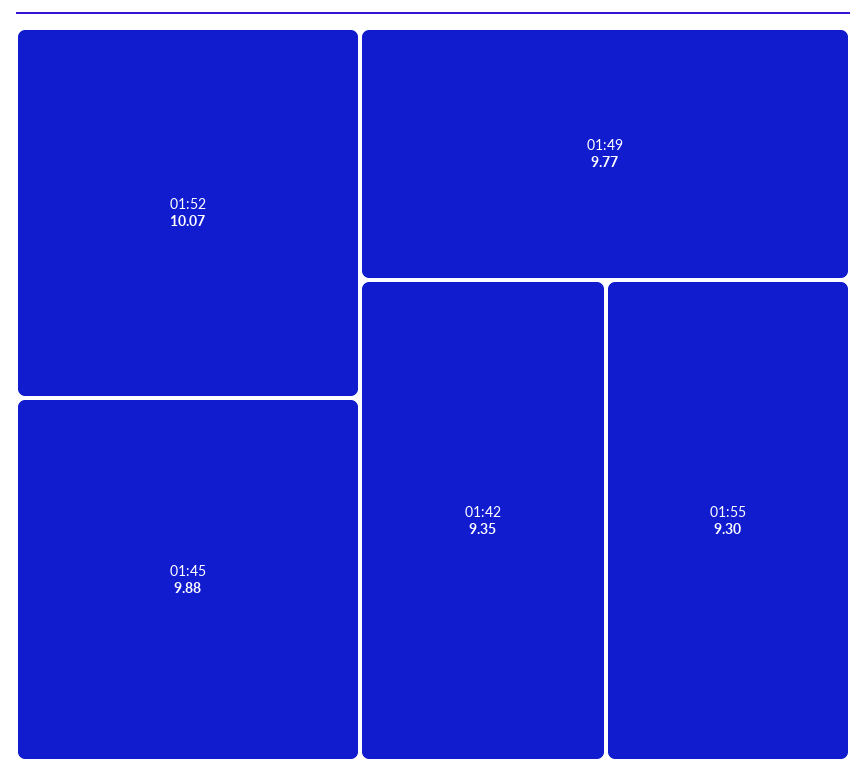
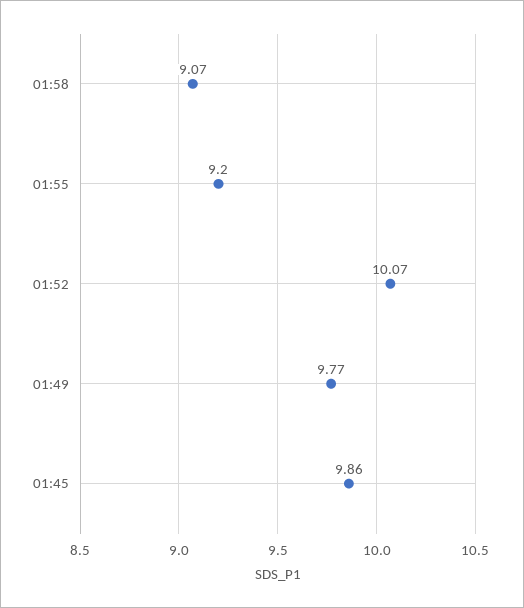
01:45: 9.88 -> 9.86
01:42: 9.35 -> none
01:55: 9.3 -> 9.2
01:58: none -> 9.07

